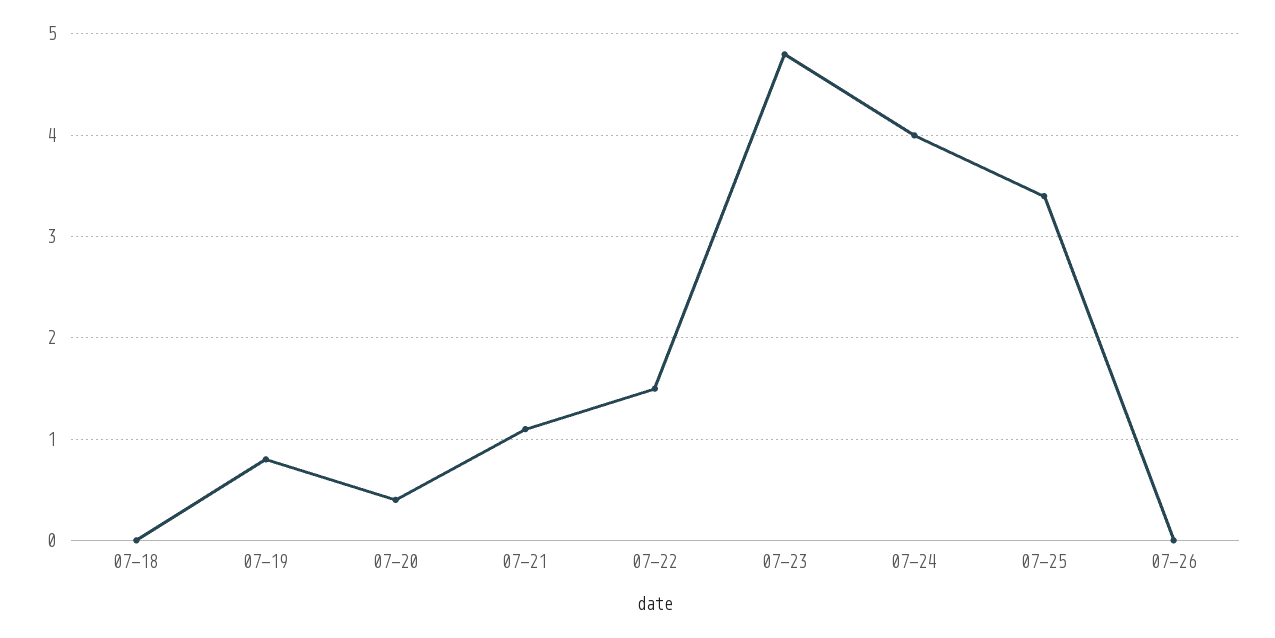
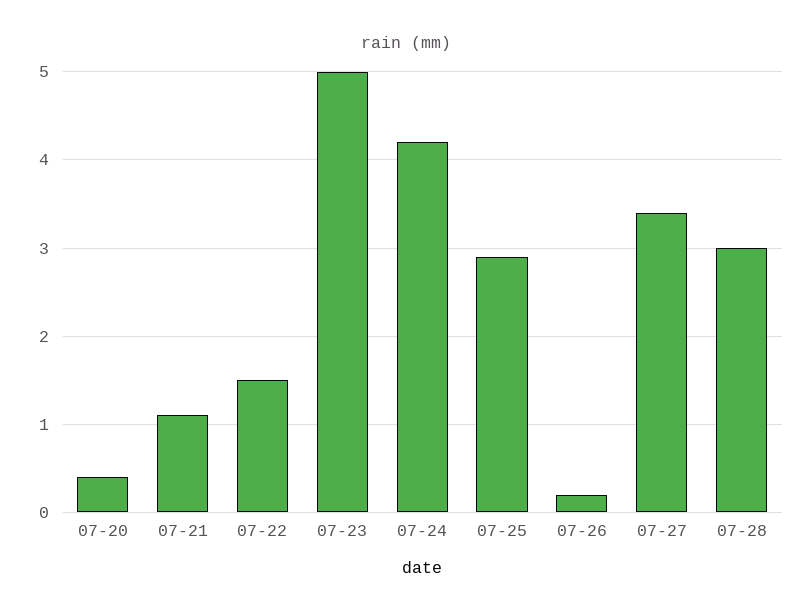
07-18: 0 -> none
07-19: 0.8 -> none
07-23: 4.8 -> 5
07-24: 4 -> 4.2
07-25: 3.4 -> 2.9
07-26: 0 -> 0.2
07-27: none -> 3.4
07-28: none -> 3

